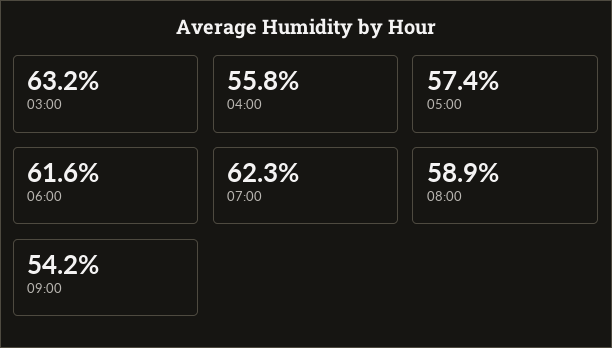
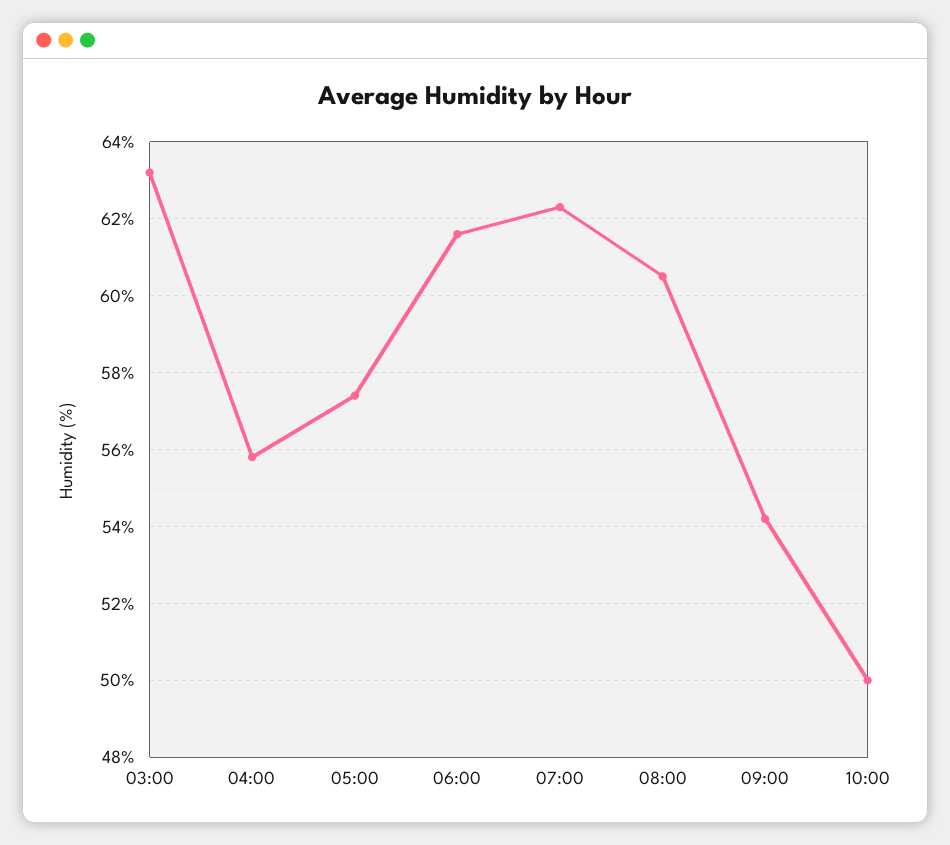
08:00: 58.9 -> 60.5
10:00: none -> 50

